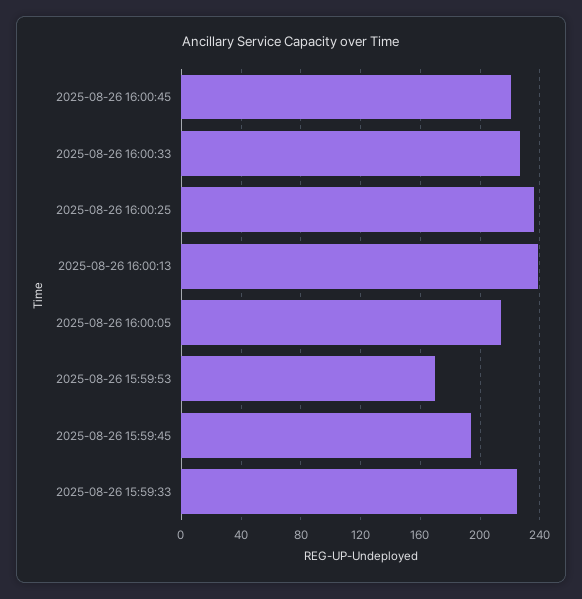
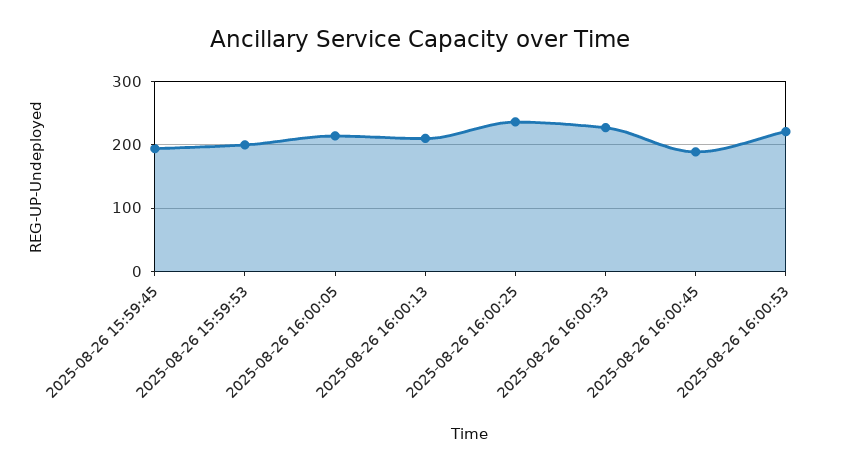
2025-08-26 16:00:45: 220 -> 190
2025-08-26 16:00:13: 240 -> 210
2025-08-26 15:59:53: 170 -> 200
2025-08-26 15:59:33: 225 -> none
2025-08-26 16:00:53: none -> 220

